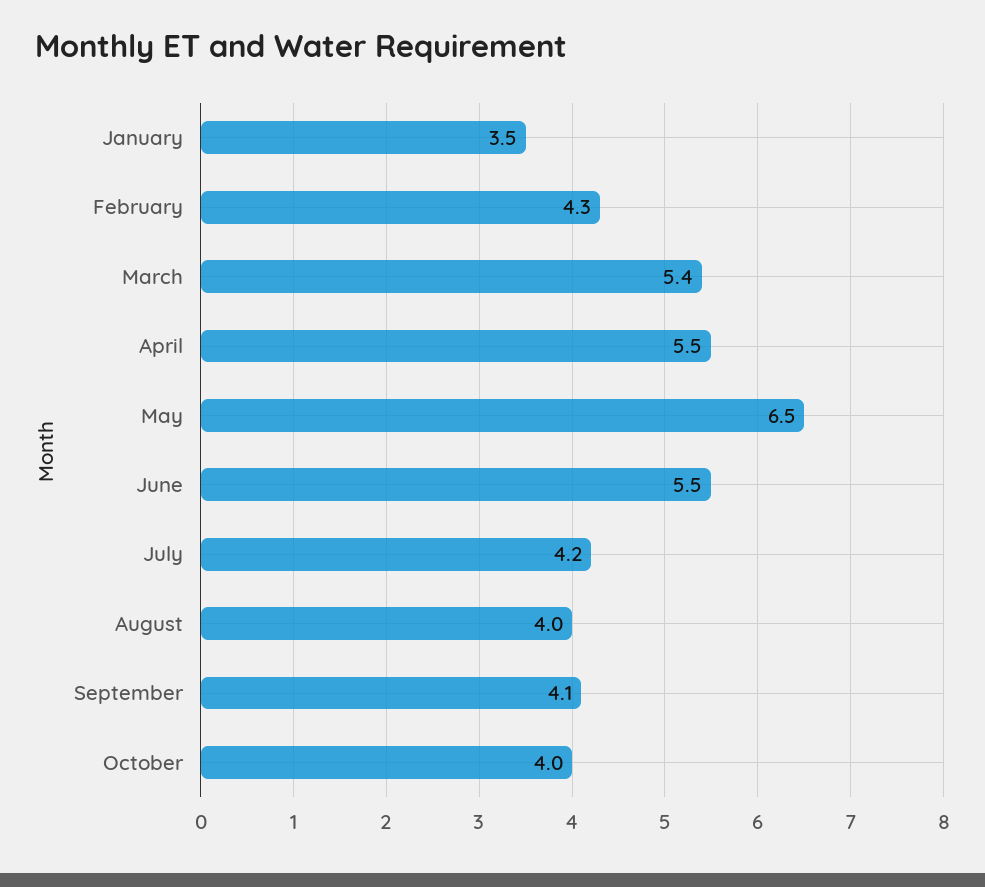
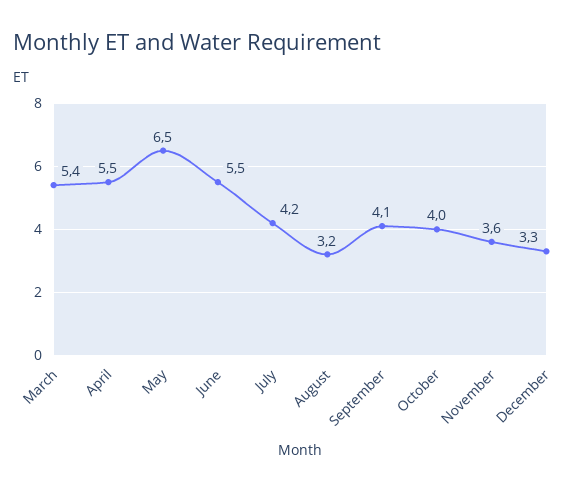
January: 3.5 -> none
February: 4.3 -> none
August: 4 -> 3.2
November: none -> 3.6
December: none -> 3.3

